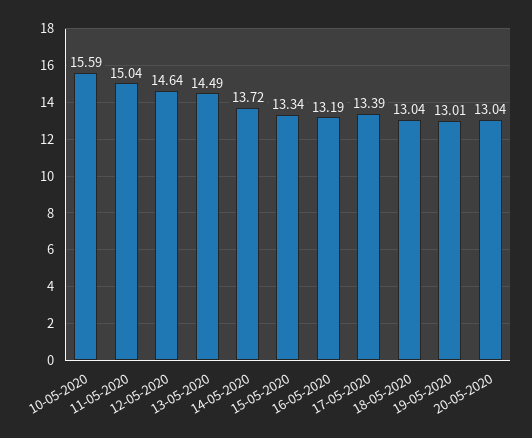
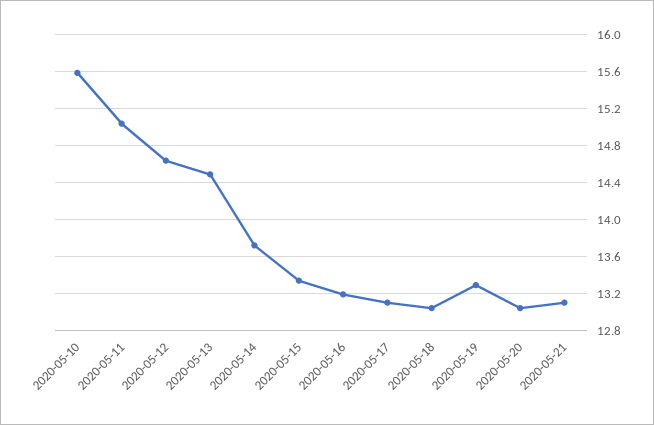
17-05-2020: 13.39 -> 13.1
19-05-2020: 13.01 -> 13.3
2020-05-21: none -> 13.1

